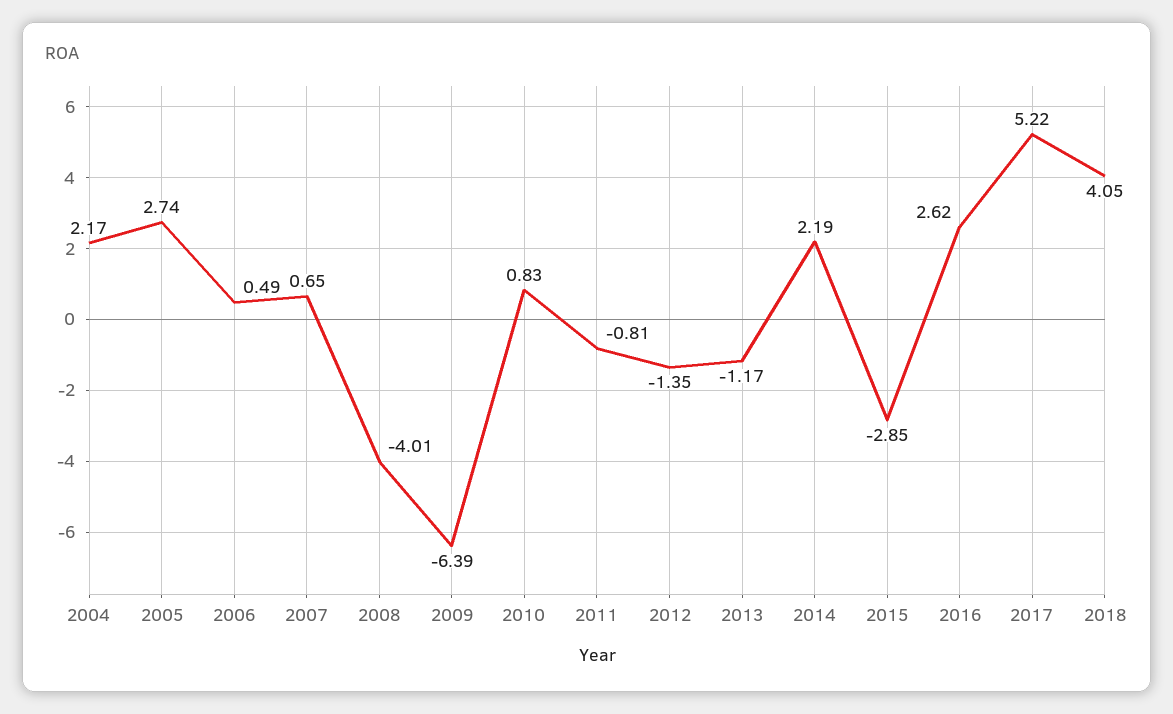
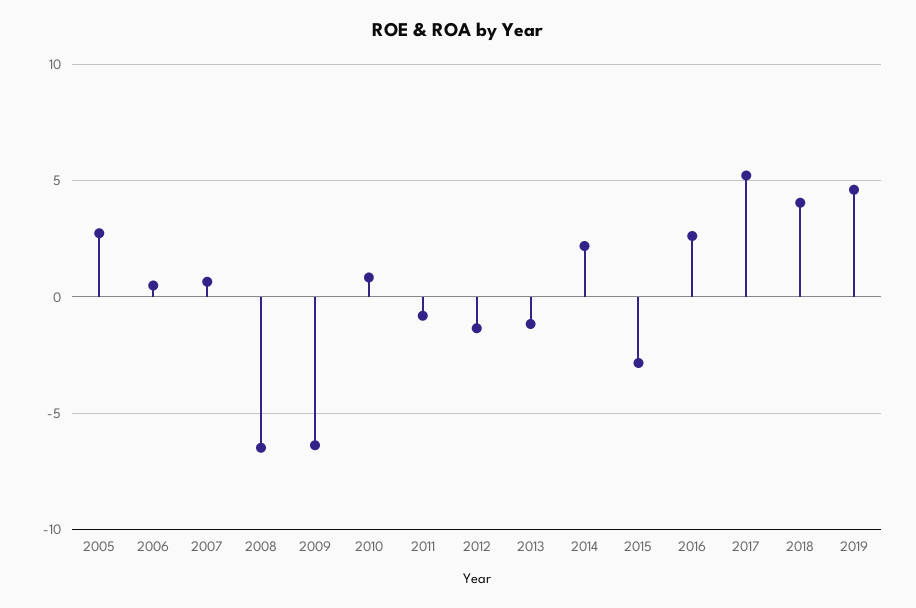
2004: 2.17 -> none
2008: -4.01 -> -6.5
2019: none -> 4.5

